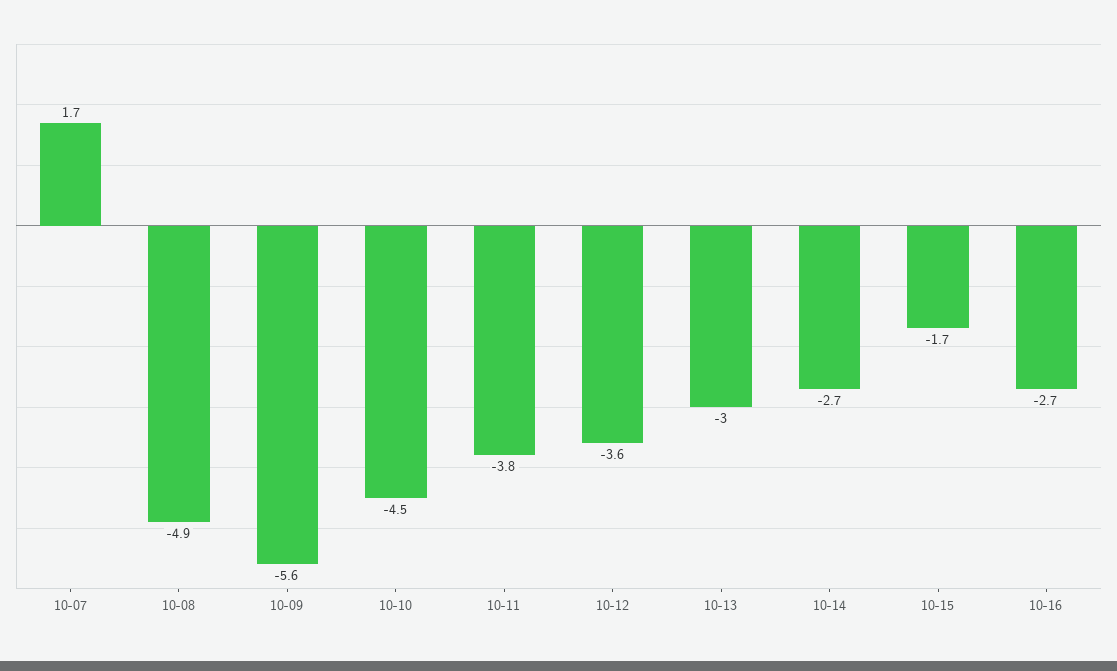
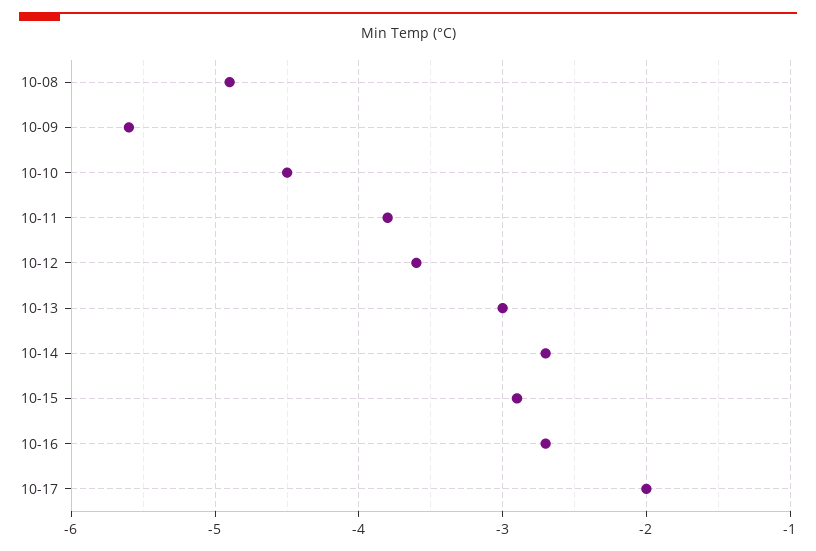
10-07: 1.7 -> none
10-15: -1.7 -> -2.9
10-17: none -> -2

